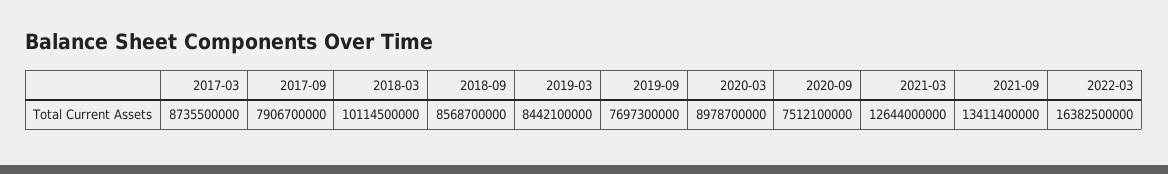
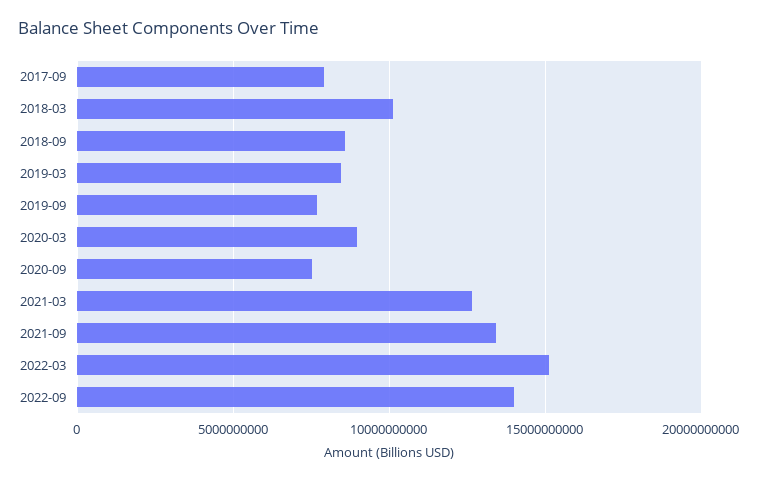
2017-03: 8735500000 -> none
2022-03: 16382500000 -> 15000000000
2022-09: none -> 14000000000

